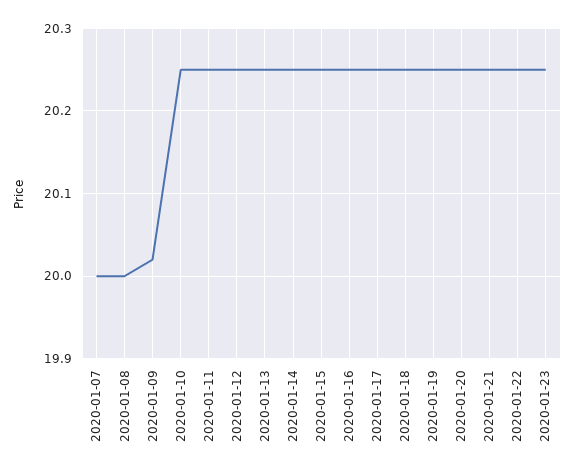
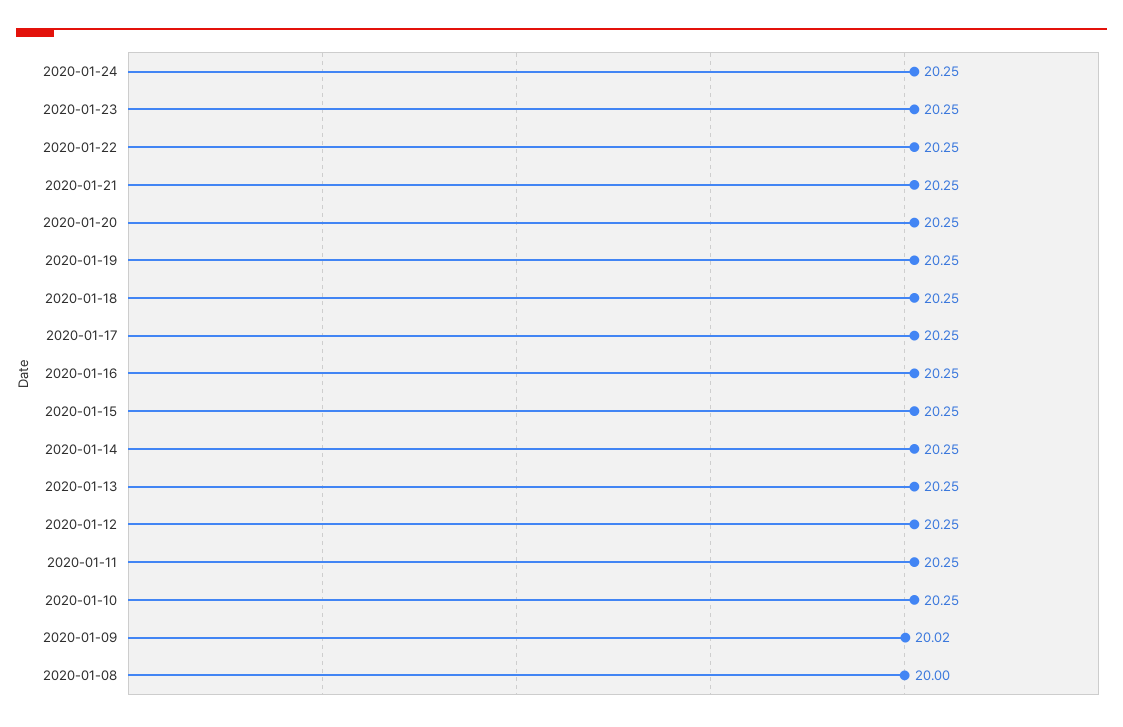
2020-01-07: 20 -> none
2020-01-24: none -> 20.25

